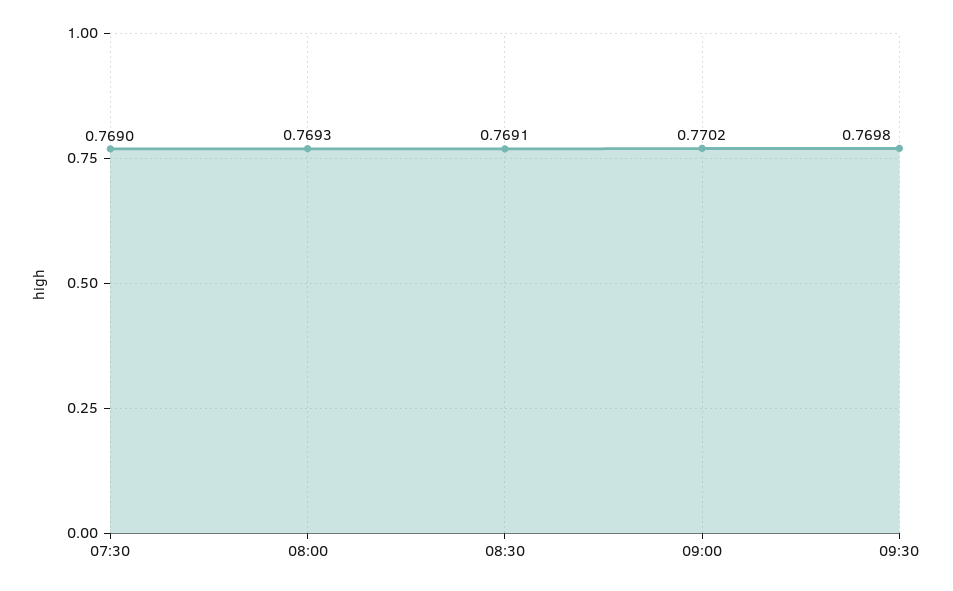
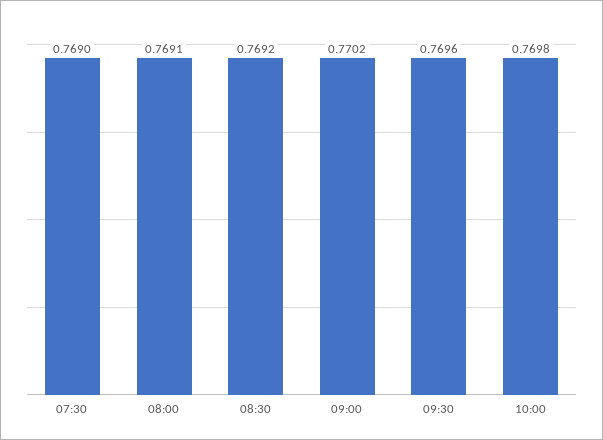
08:00: 0.7693 -> 0.7691
08:30: 0.7691 -> 0.7692
09:30: 0.7698 -> 0.7696
10:00: none -> 0.7698

